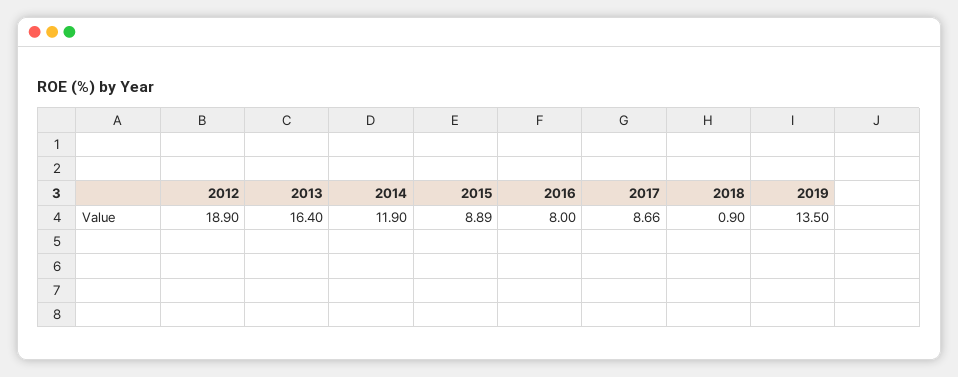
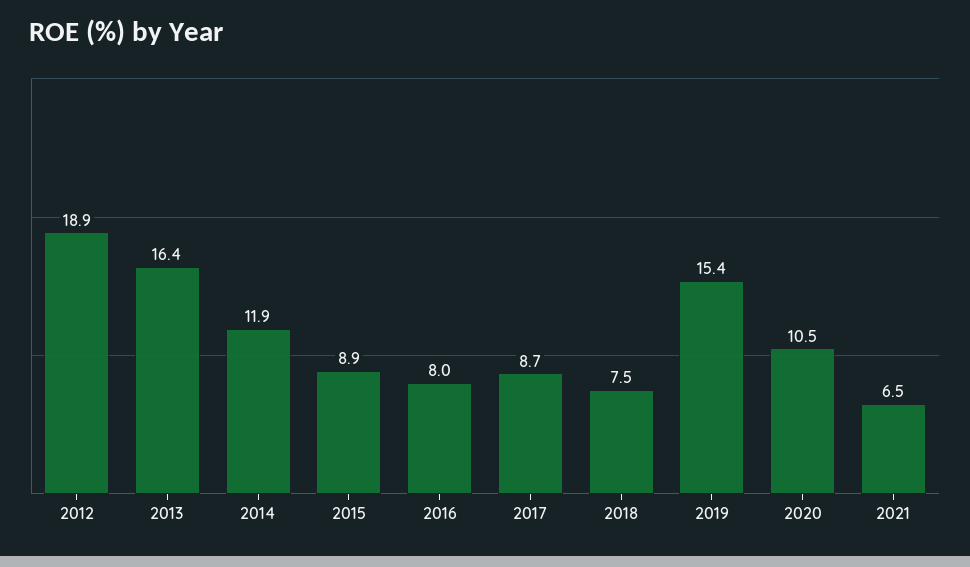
2018: 0.9 -> 7.5
2019: 13.5 -> 15.4
2020: none -> 10.5
2021: none -> 6.5

